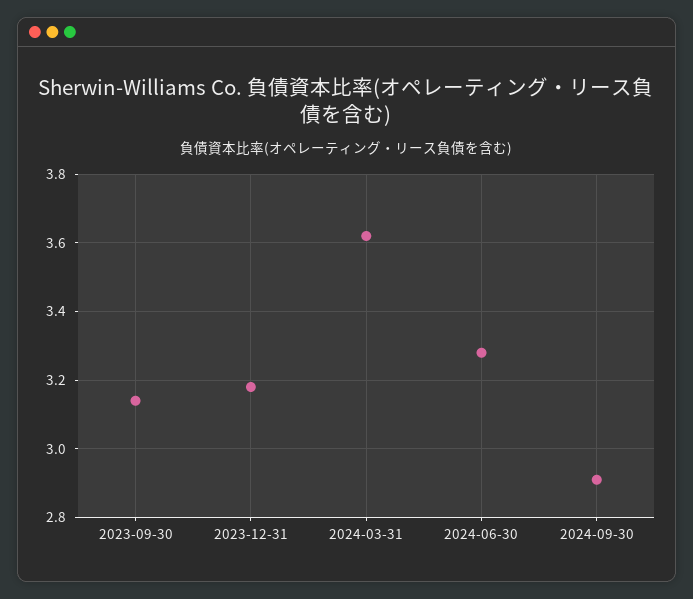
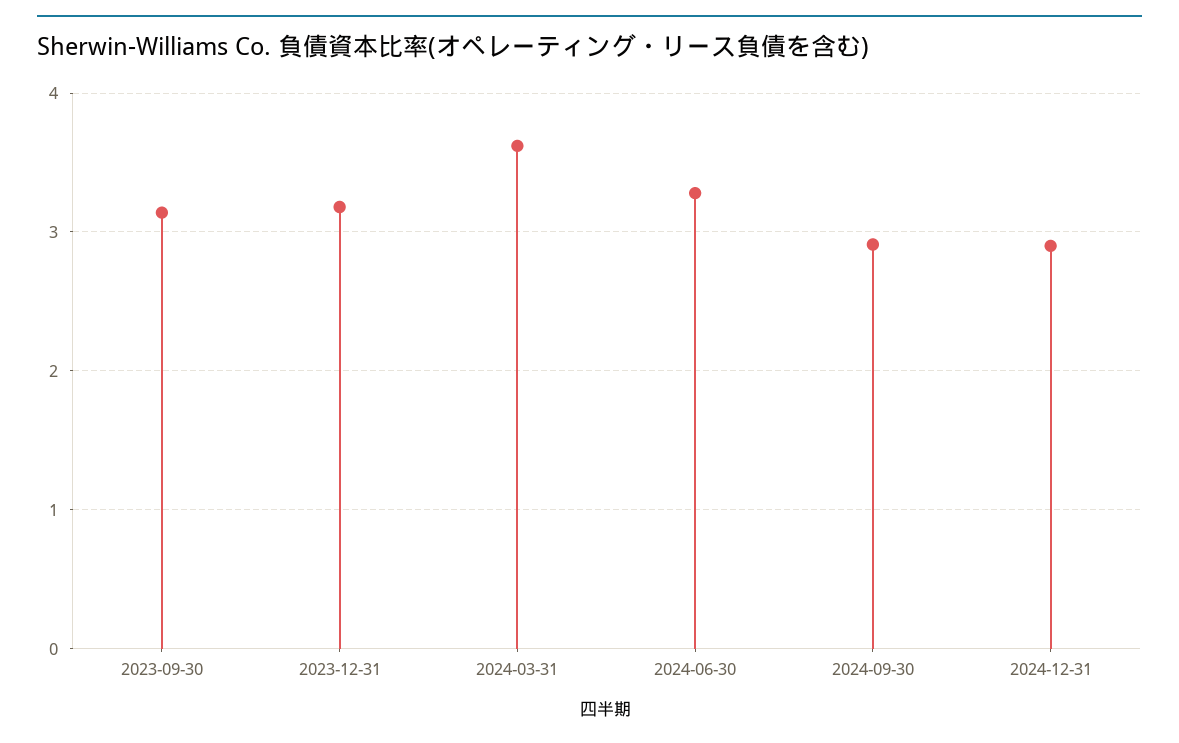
2024-12-31: none -> 2.9

